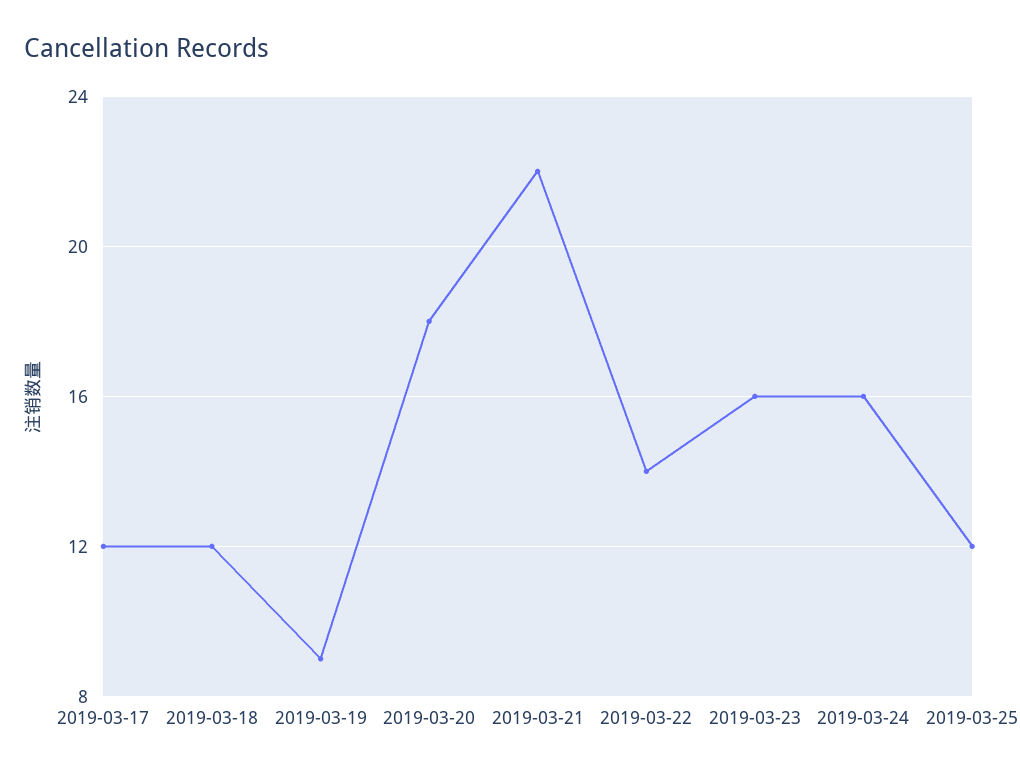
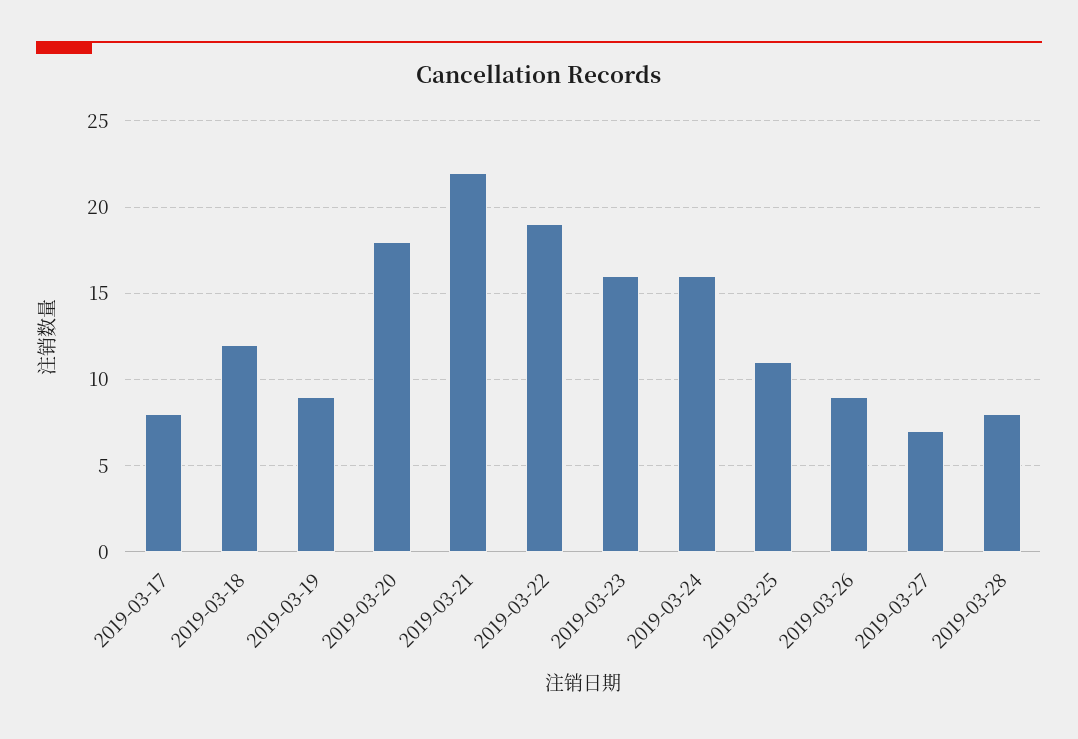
2019-03-17: 12 -> 8
2019-03-22: 14 -> 19
2019-03-25: 12 -> 11
2019-03-26: none -> 9
2019-03-27: none -> 7
2019-03-28: none -> 8

